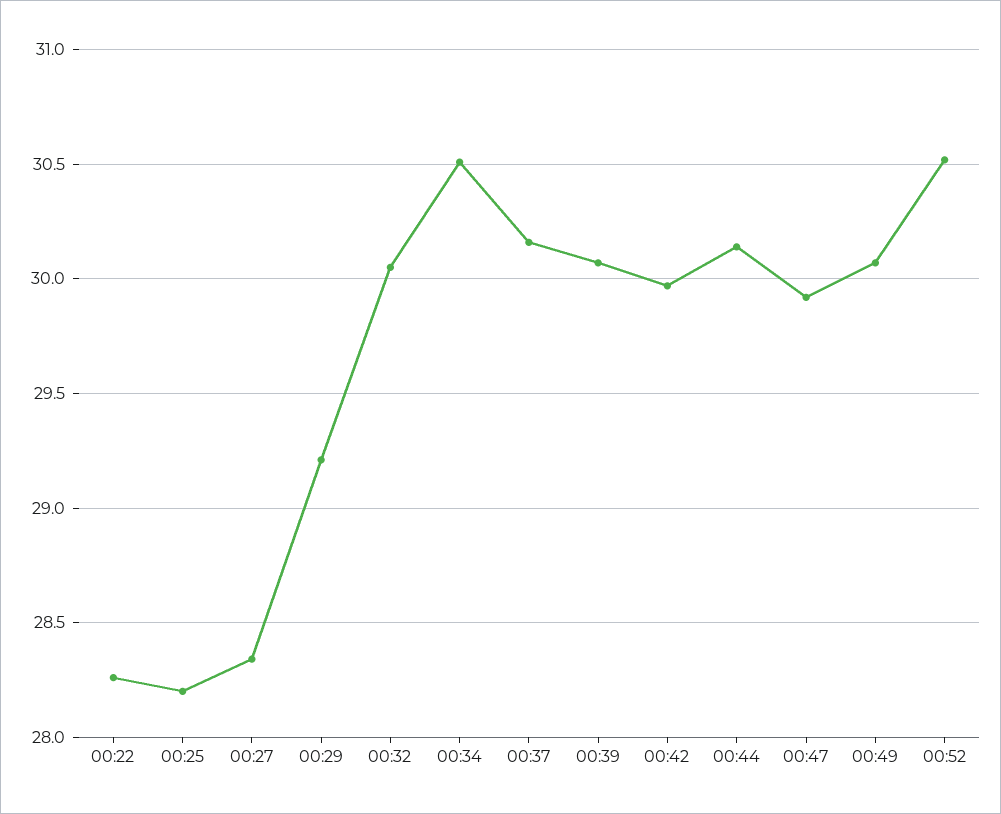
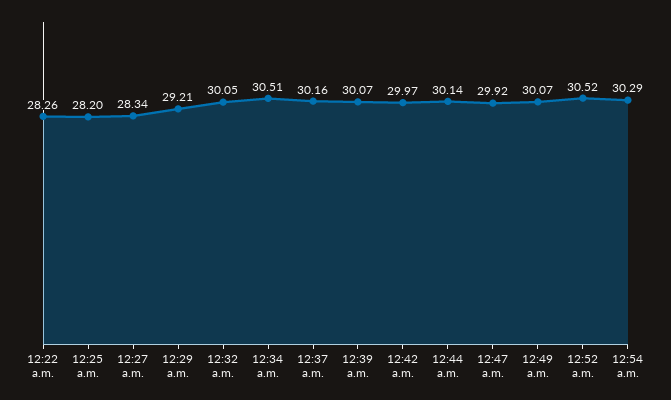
12:54 a.m.: none -> 30.29

